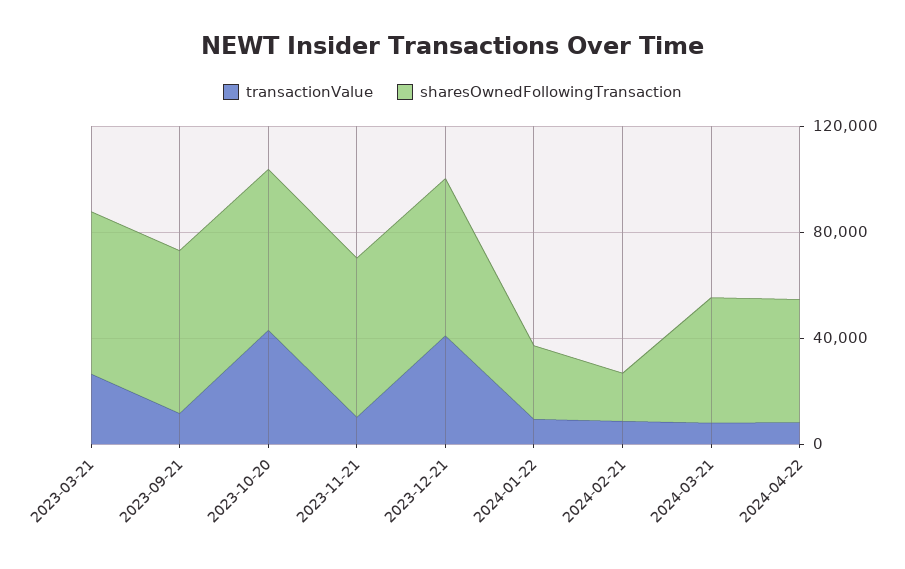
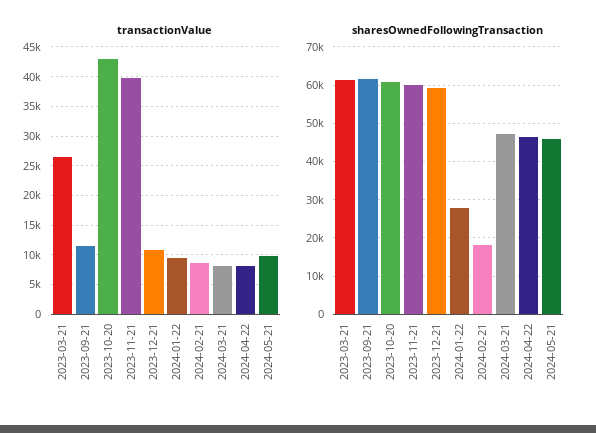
transactionValue, 2023-11-21: 10000 -> 40000
transactionValue, 2023-12-21: 40000 -> 10000
transactionValue, 2024-05-21: none -> 10000
sharesOwnedFollowingTransaction, 2024-05-21: none -> 46000

